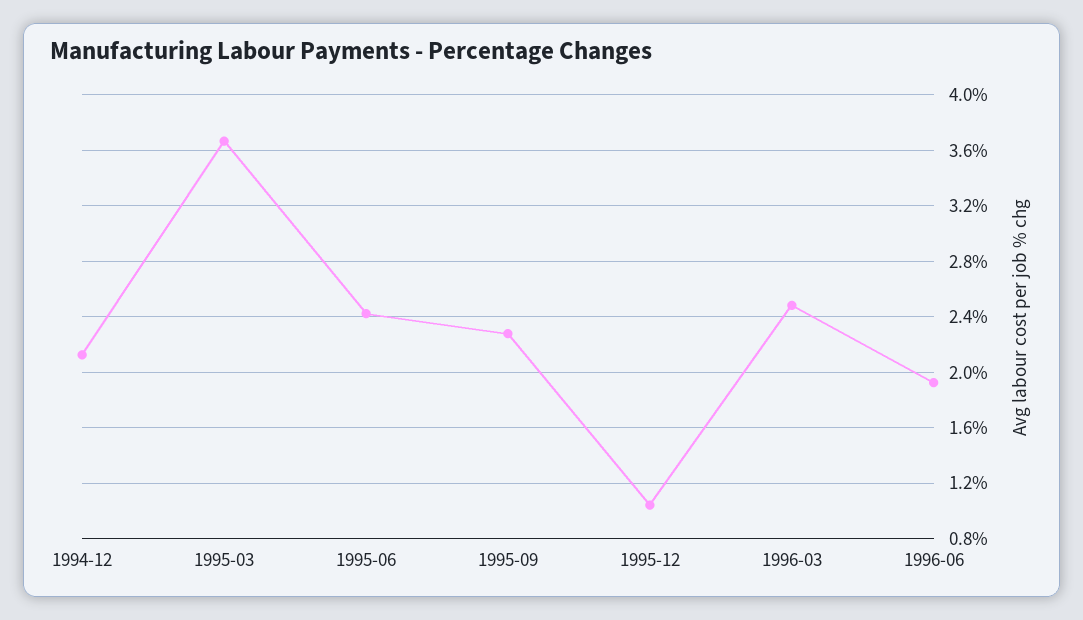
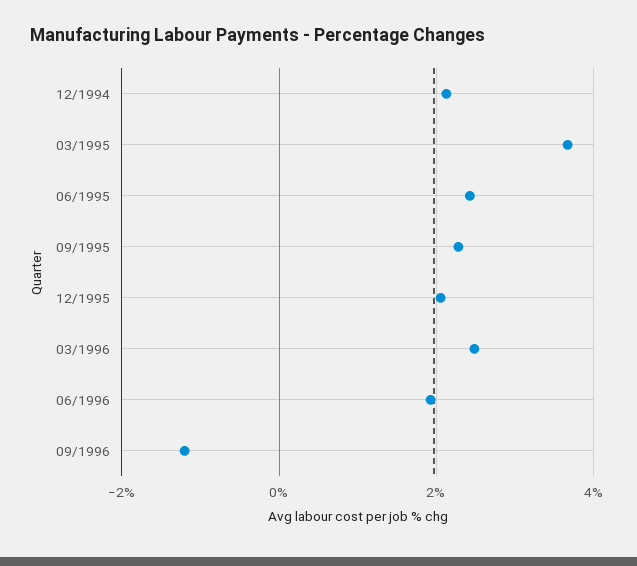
1995-12: 1.05 -> 2
09/1996: none -> -1.2

